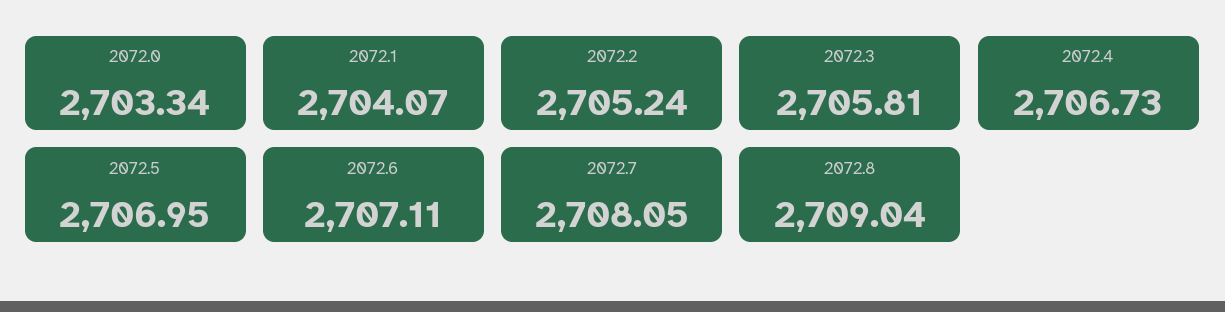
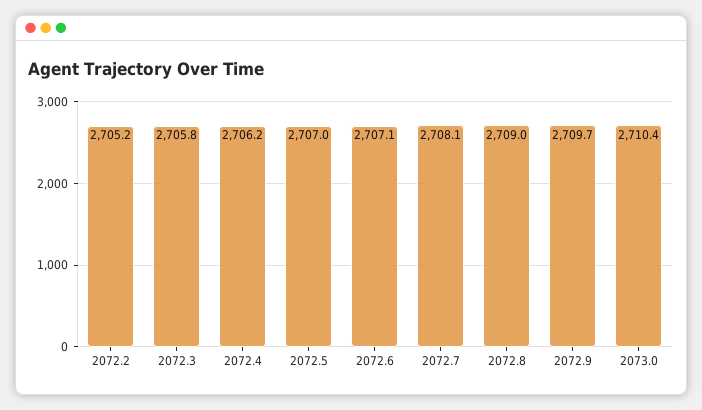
2072.0: 2703.34 -> none
2072.1: 2704.07 -> none
2072.4: 2706.73 -> 2706.2
2072.9: none -> 2709.7
2073.0: none -> 2710.4

